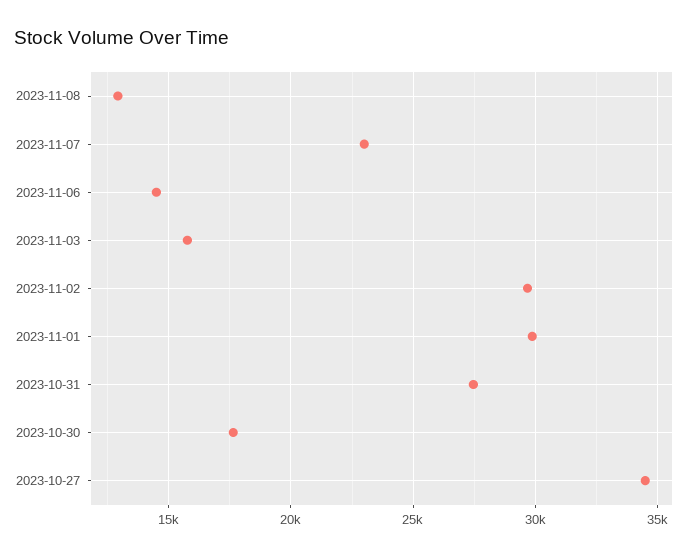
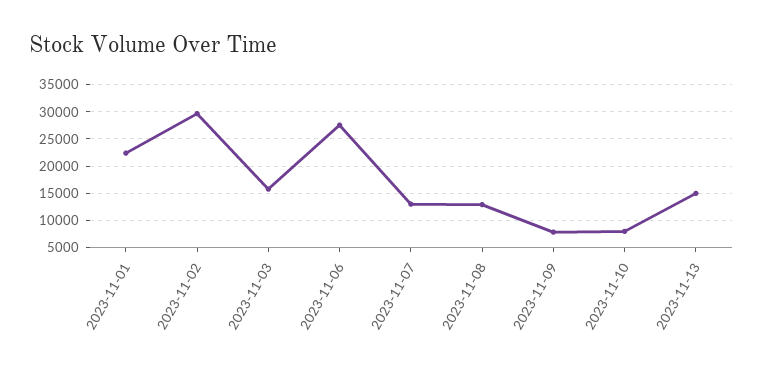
2023-11-07: 23000 -> 12500
2023-11-06: 14500 -> 27500
2023-11-01: 30000 -> 22500
2023-10-31: 27500 -> none
2023-10-30: 17500 -> none
2023-10-27: 34500 -> none
2023-11-09: none -> 7500
2023-11-10: none -> 7500
2023-11-13: none -> 15000

